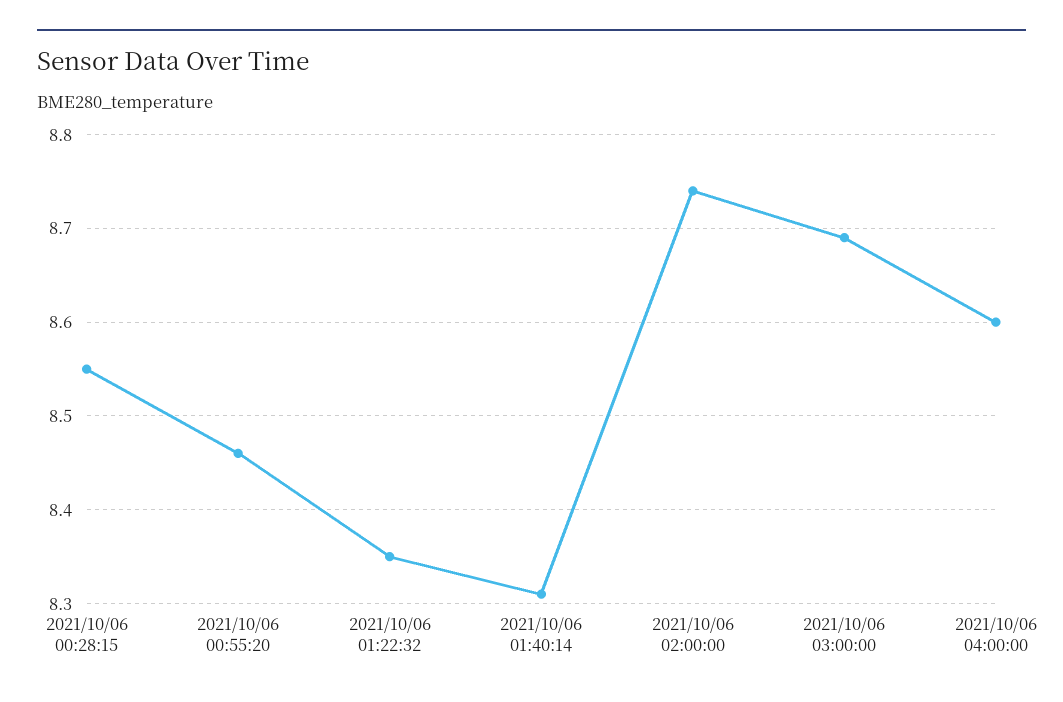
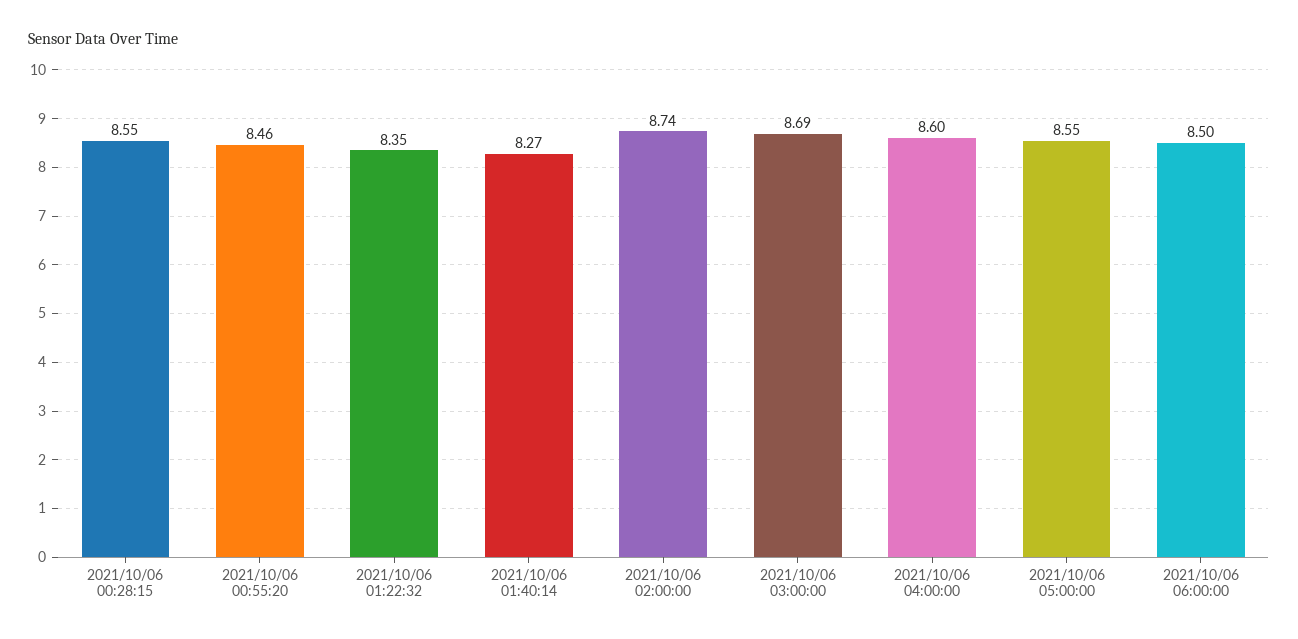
2021/10/06 01:40:14: 8.31 -> 8.27
2021/10/06 05:00:00: none -> 8.55
2021/10/06 06:00:00: none -> 8.5

